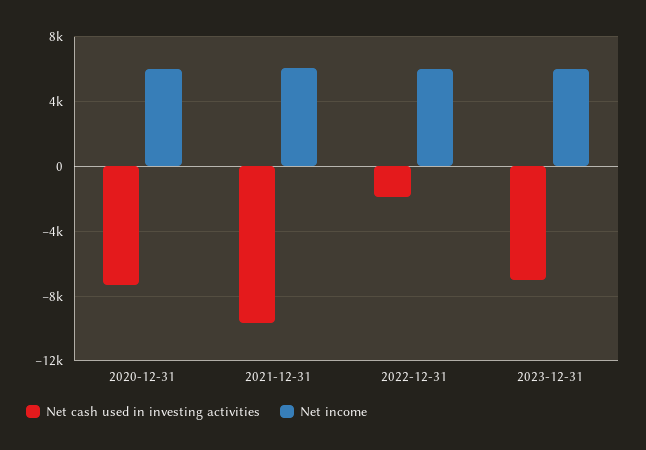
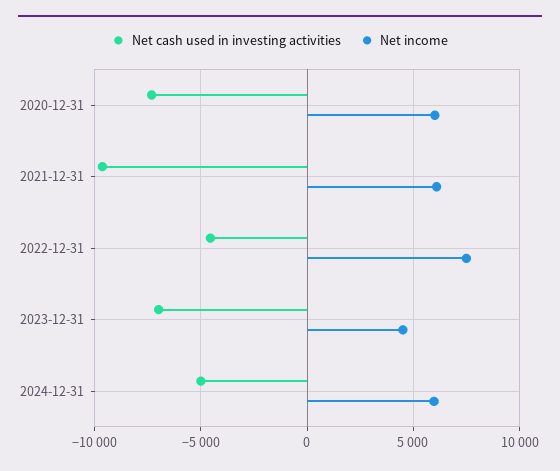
Net cash used in investing activities, 2022-12-31: -2000 -> -4500
Net income, 2022-12-31: 6000 -> 7500
Net income, 2023-12-31: 6000 -> 4500
Net cash used in investing activities, 2024-12-31: none -> -5000
Net income, 2024-12-31: none -> 6000

